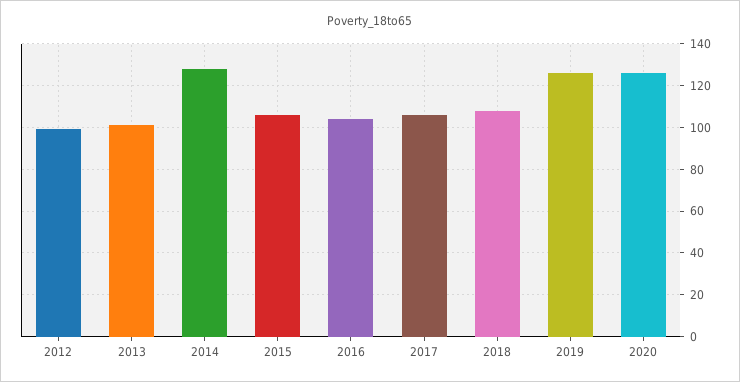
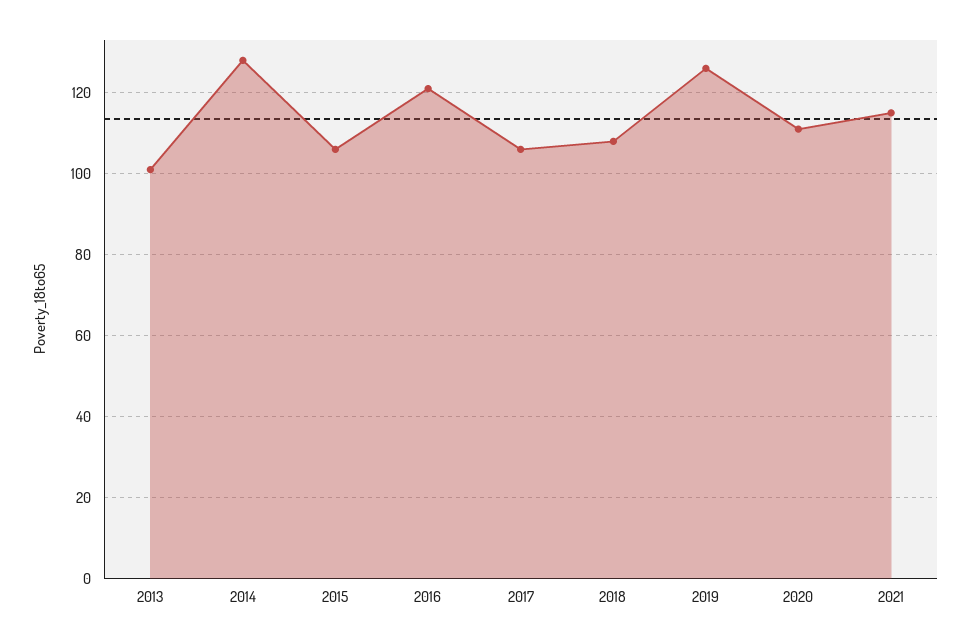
2012: 100 -> none
2016: 105 -> 120
2020: 125 -> 110
2021: none -> 115

